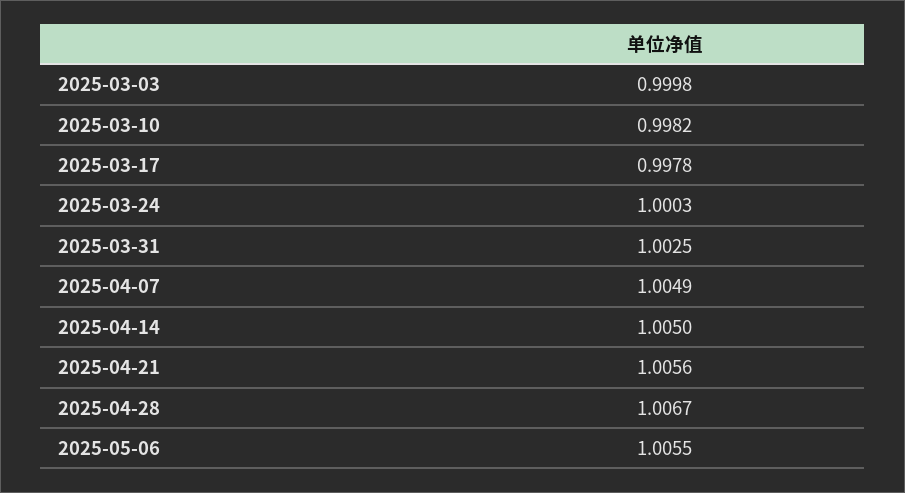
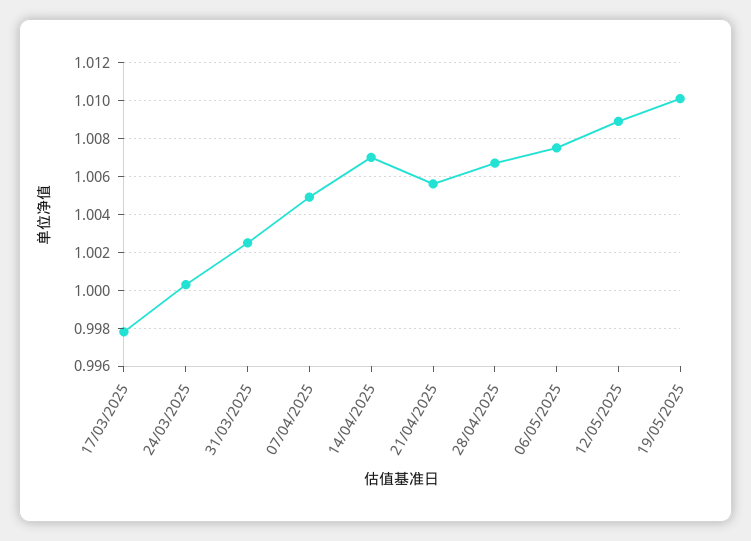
2025-03-03: 0.9998 -> none
2025-03-10: 0.9982 -> none
2025-04-14: 1.005 -> 1.007
2025-05-06: 1.0055 -> 1.0075
12/05/2025: none -> 1.009
19/05/2025: none -> 1.01

